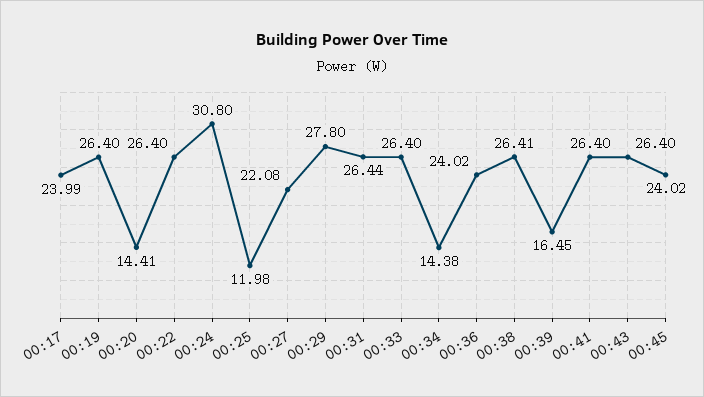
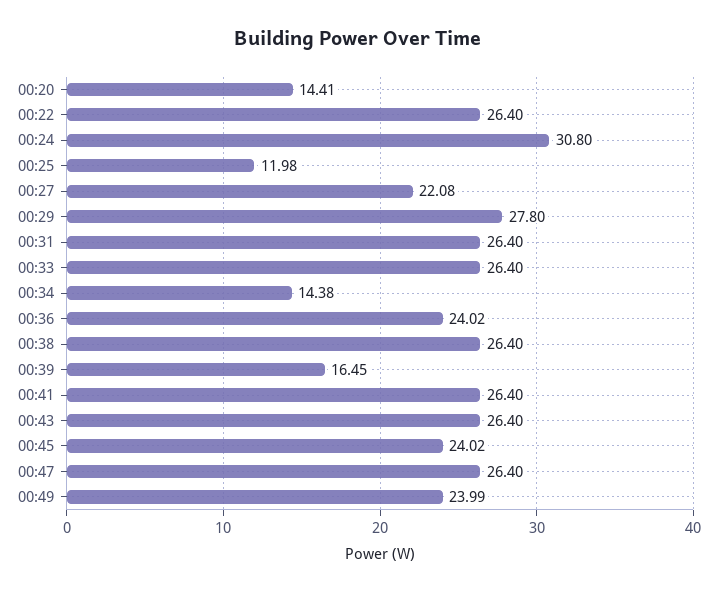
00:17: 23.99 -> none
00:19: 26.4 -> none
00:31: 26.44 -> 26.4
00:38: 26.41 -> 26.4
00:47: none -> 26.4
00:49: none -> 23.99

